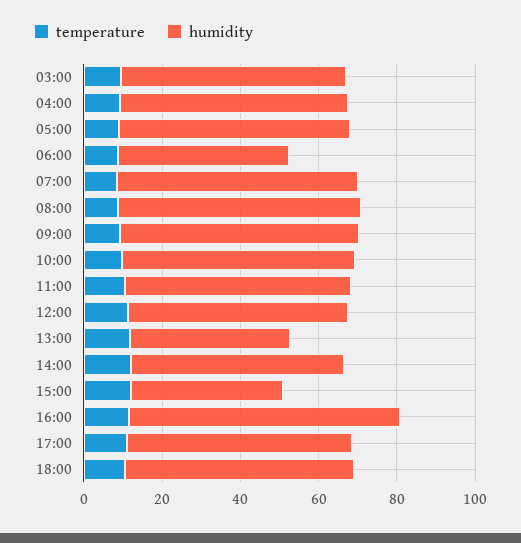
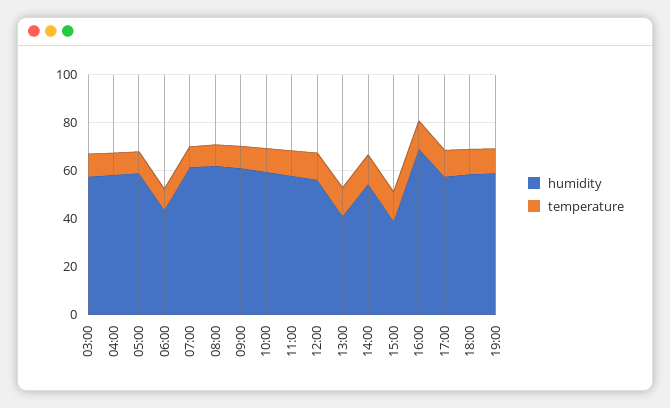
humidity, 19:00: none -> 60
temperature, 19:00: none -> 10

